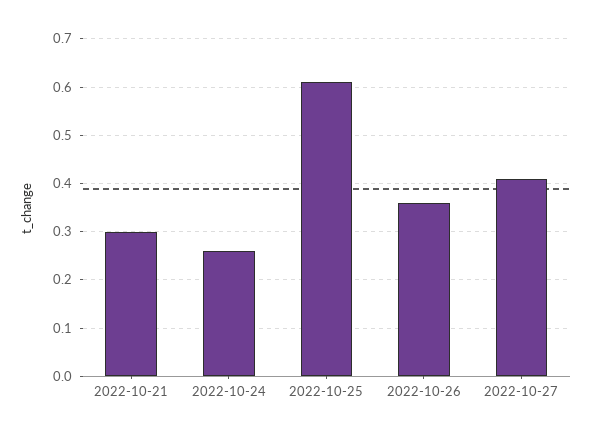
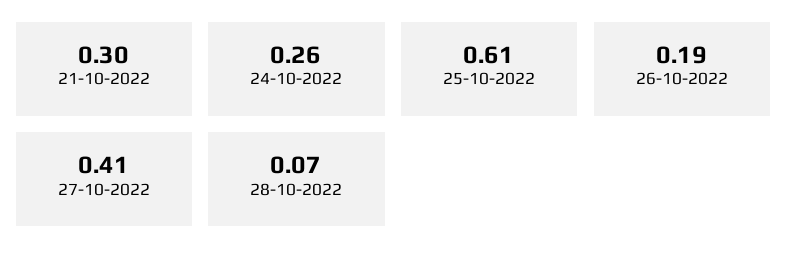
2022-10-26: 0.35 -> 0.19
28-10-2022: none -> 0.07

